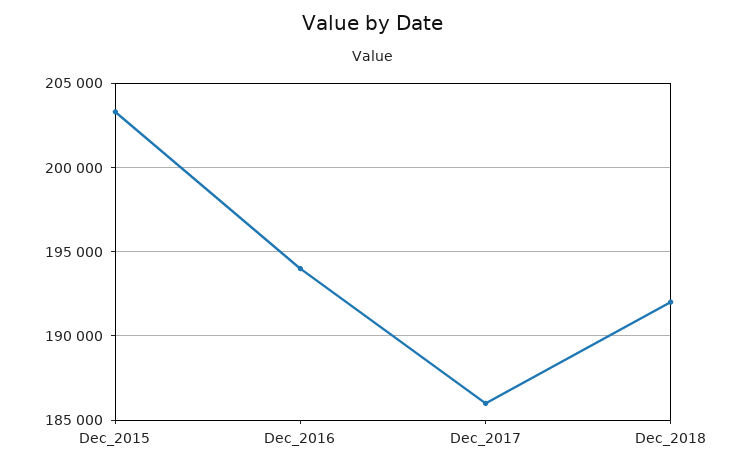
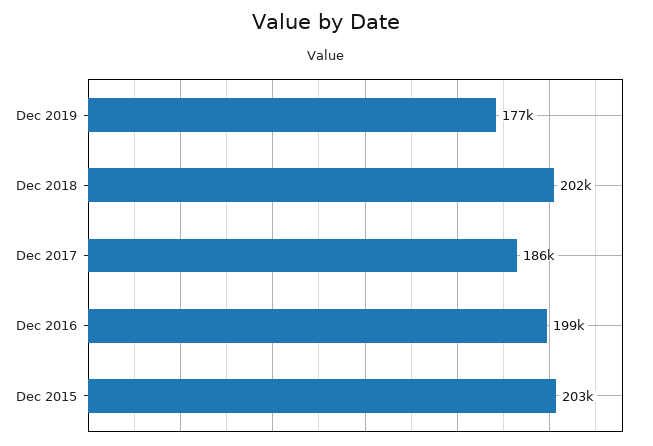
Dec_2016: 194000 -> 199000
Dec_2018: 192000 -> 202000
Dec 2019: none -> 177000

